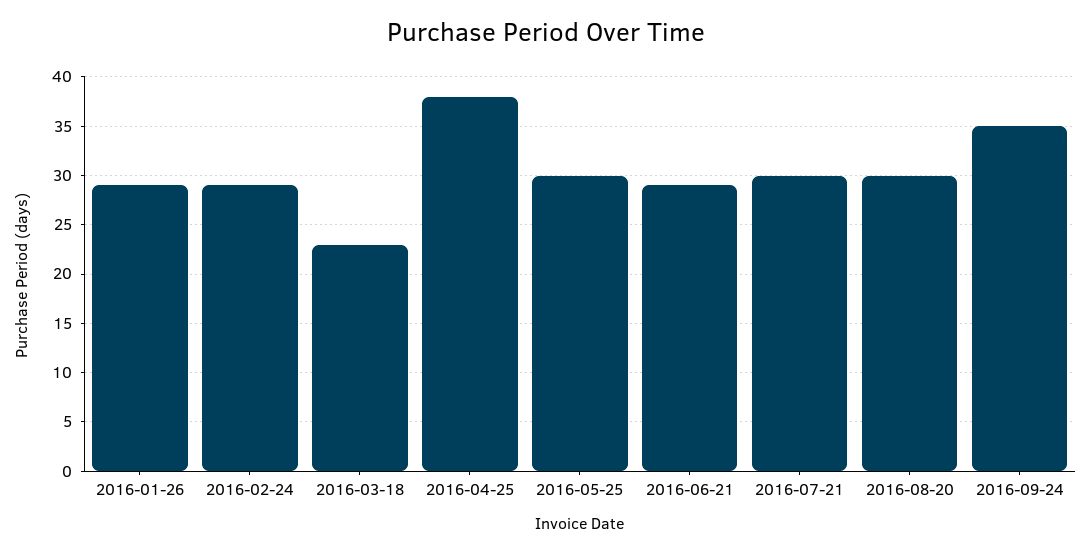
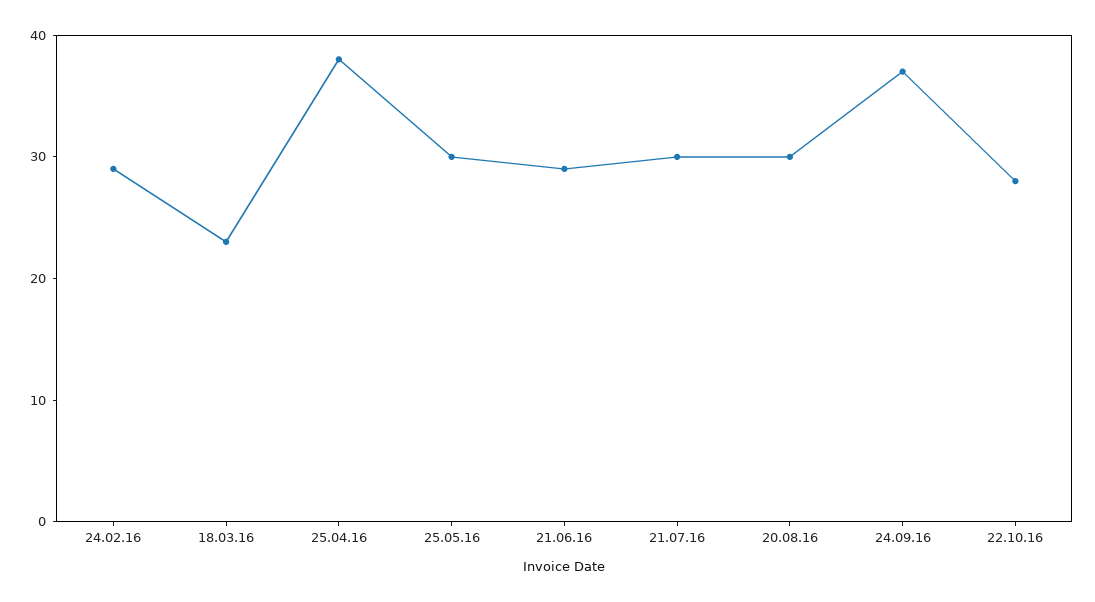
2016-01-26: 29 -> none
2016-09-24: 35 -> 37
22.10.16: none -> 28

